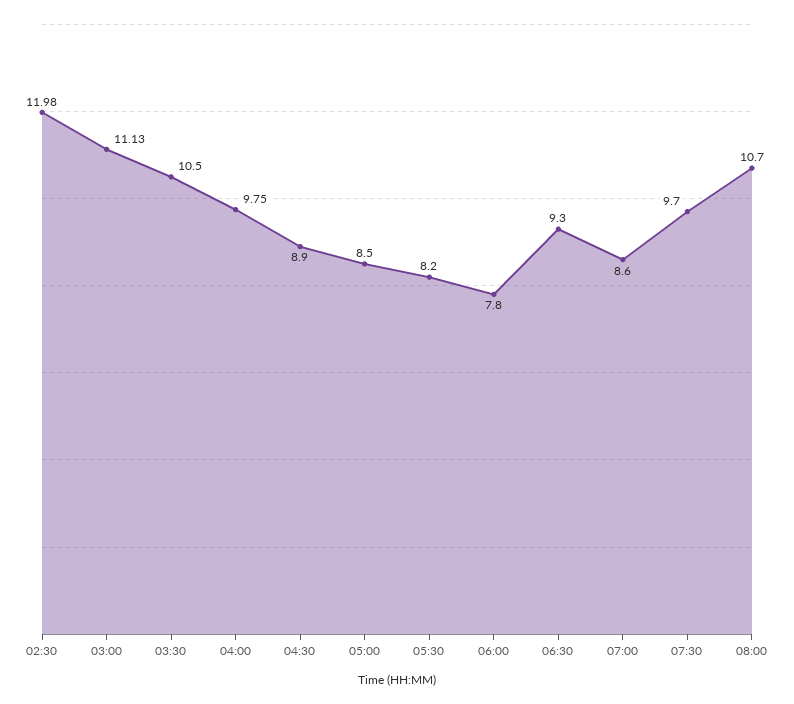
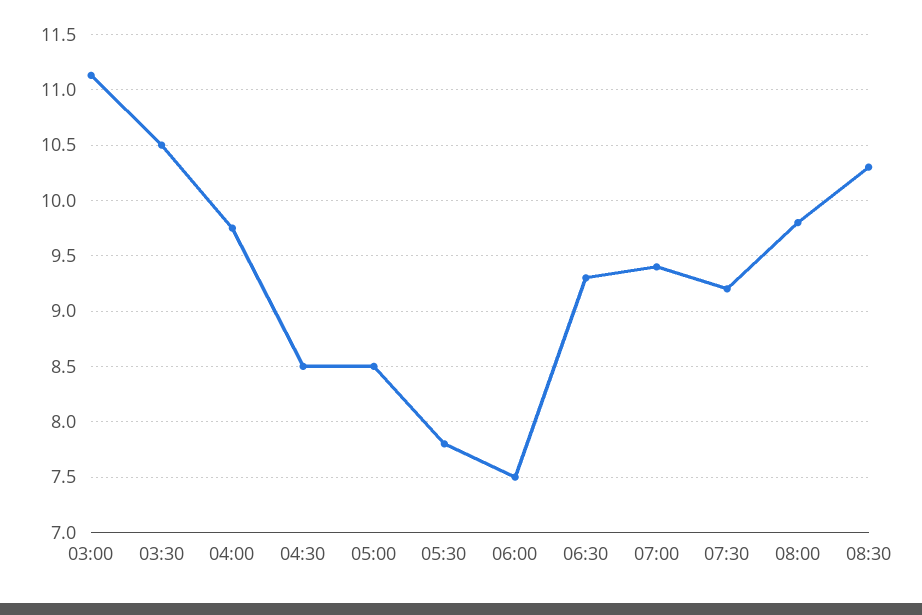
02:30: 11.98 -> none
04:30: 8.9 -> 8.5
05:30: 8.2 -> 7.8
06:00: 7.8 -> 7.5
07:00: 8.6 -> 9.4
07:30: 9.7 -> 9.2
08:00: 10.7 -> 9.8
08:30: none -> 10.3

